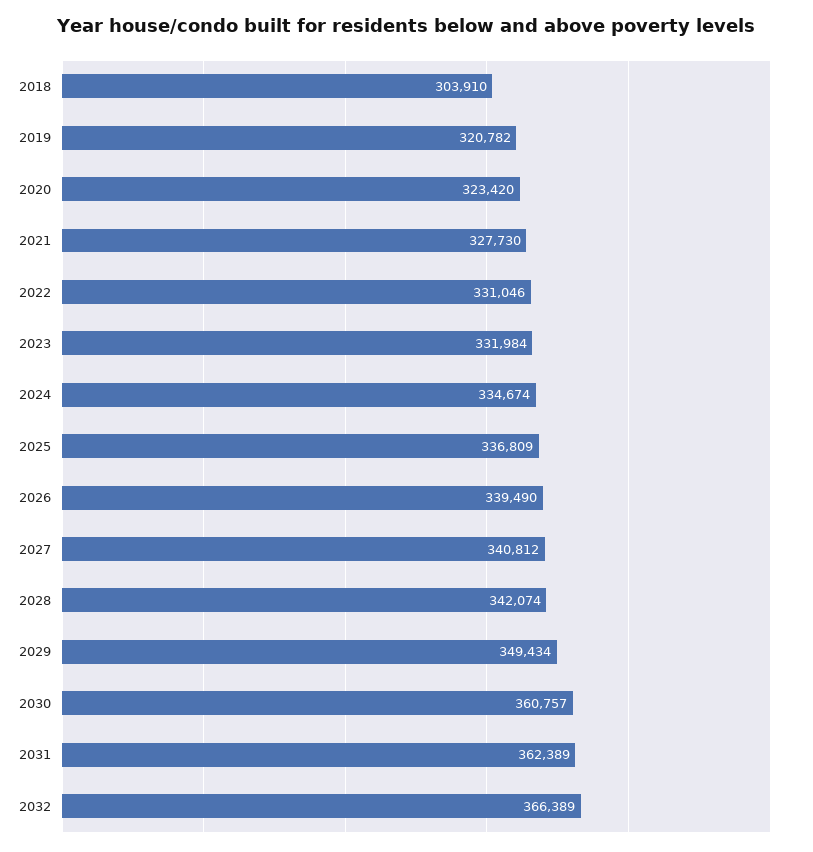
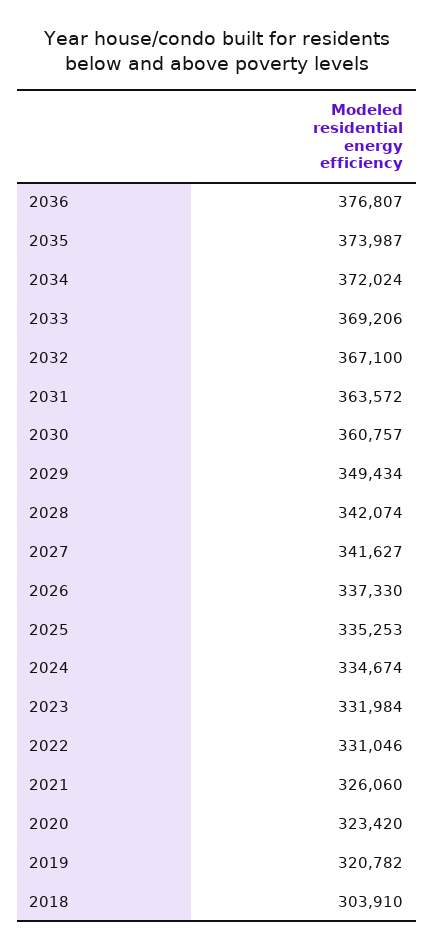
2021: 327730 -> 326060
2025: 336809 -> 335253
2026: 339490 -> 337330
2027: 340812 -> 341627
2031: 362389 -> 363572
2032: 366389 -> 367100
2036: none -> 376807
2035: none -> 373987
2034: none -> 372024
2033: none -> 369206

